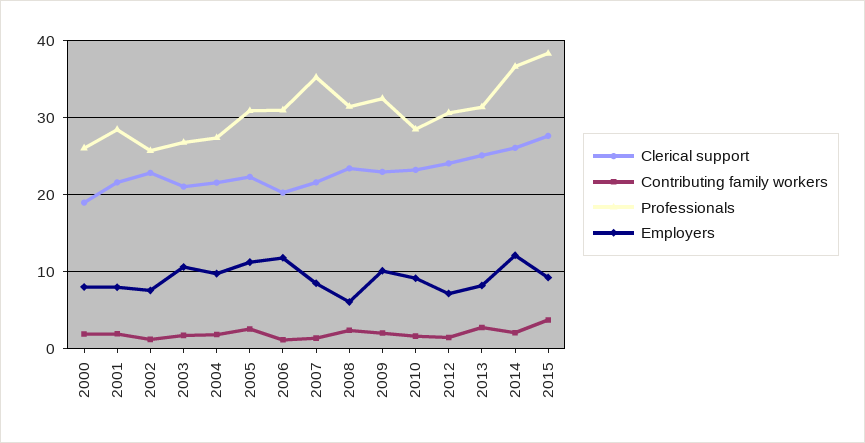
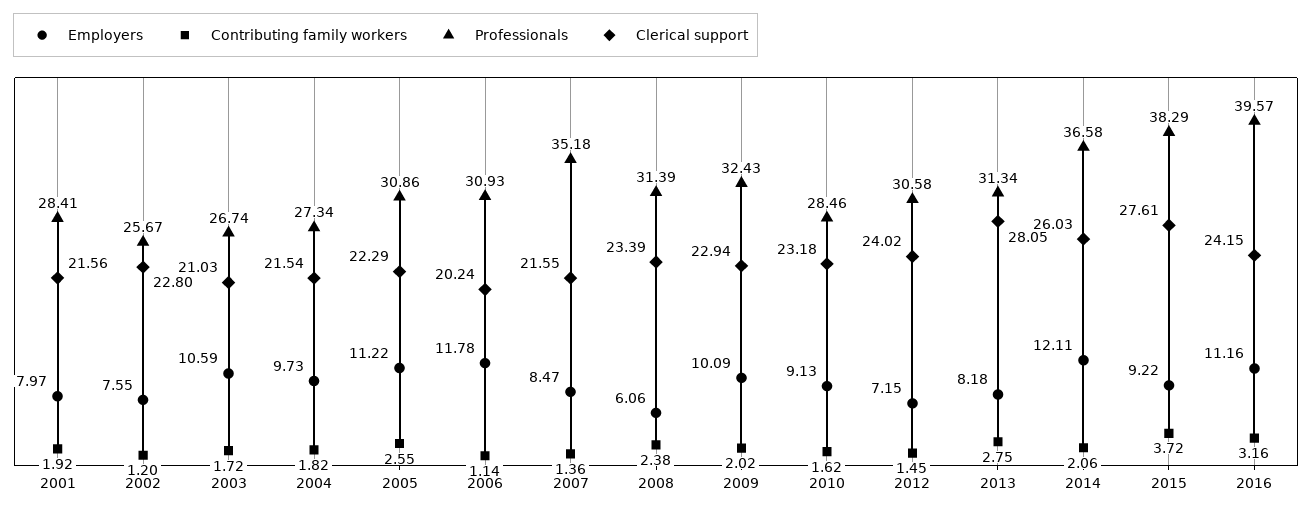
Clerical support, 2000: 19 -> none
Contributing family workers, 2000: 2 -> none
Professionals, 2000: 26 -> none
Employers, 2000: 8 -> none
Clerical support, 2013: 25 -> 28.05
Employers, 2016: none -> 11.16
Contributing family workers, 2016: none -> 3.16
Professionals, 2016: none -> 39.57
Clerical support, 2016: none -> 24.15

